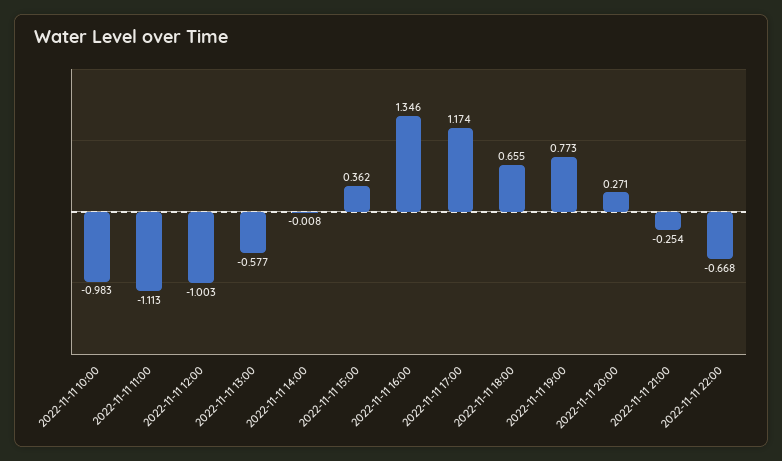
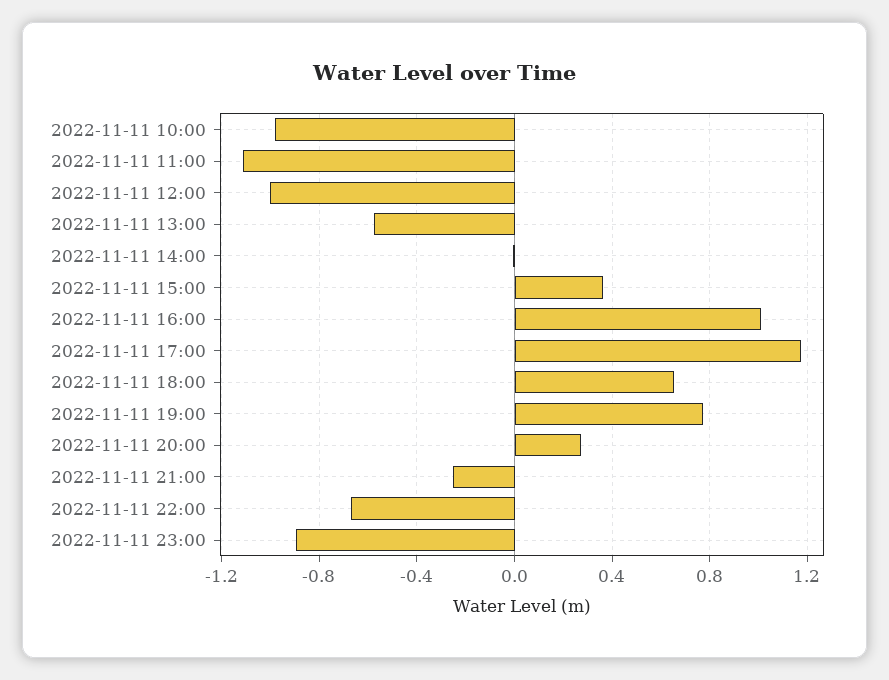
2022-11-11 16:00: 1.346 -> 1
2022-11-11 23:00: none -> -0.9

